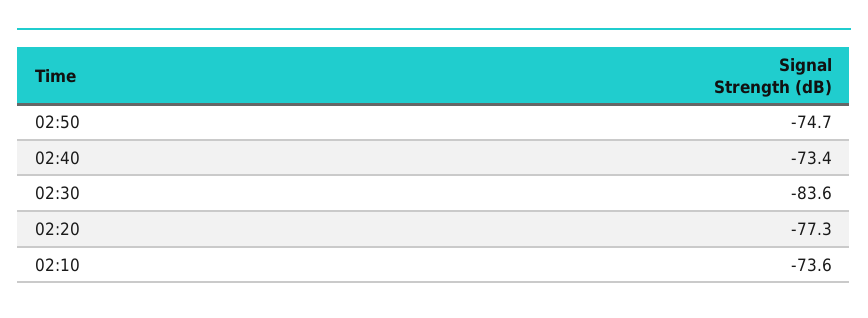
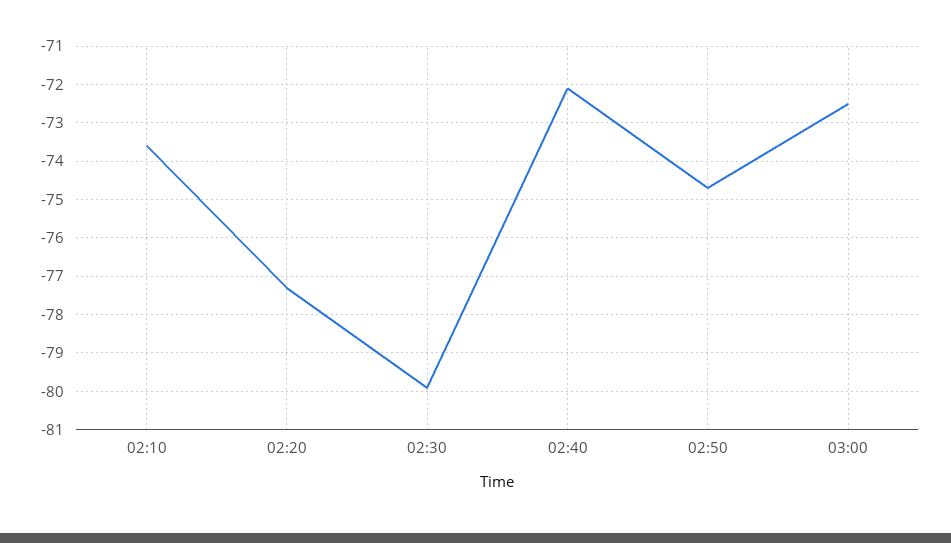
02:40: -73.4 -> -72
02:30: -83.6 -> -80
03:00: none -> -72.5

